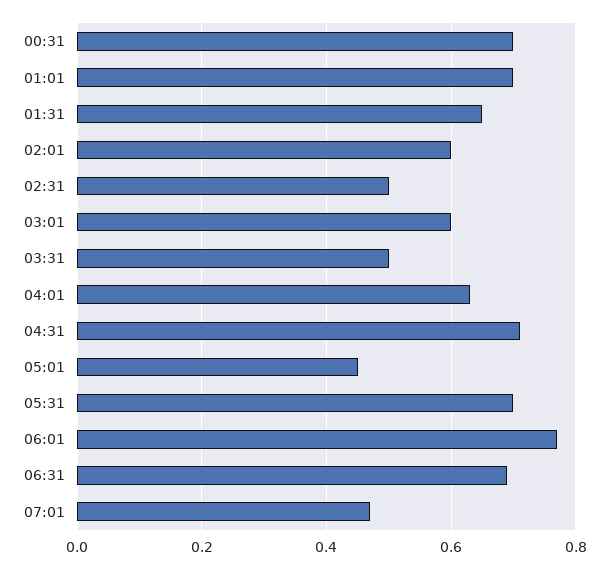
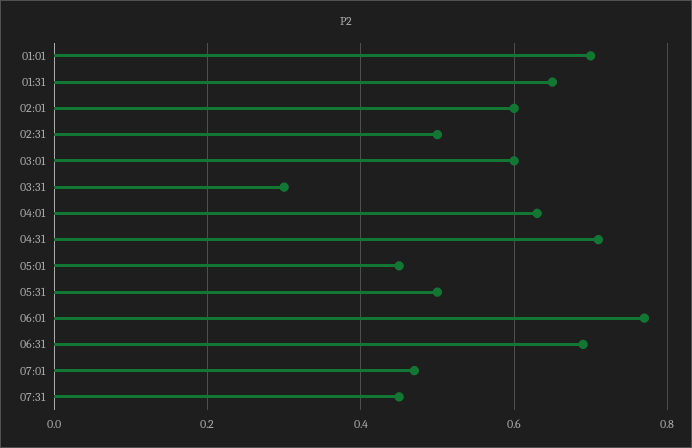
00:31: 0.7 -> none
03:31: 0.5 -> 0.3
05:31: 0.7 -> 0.5
07:31: none -> 0.45

